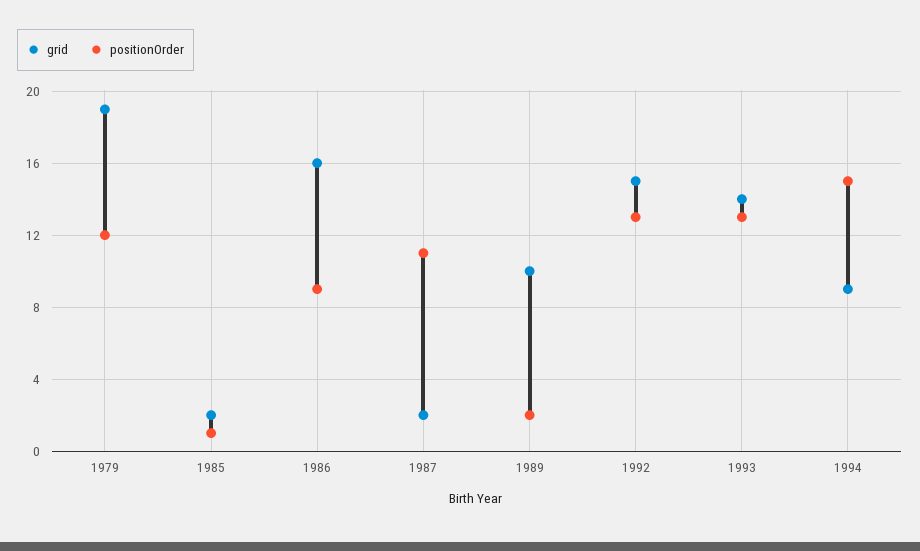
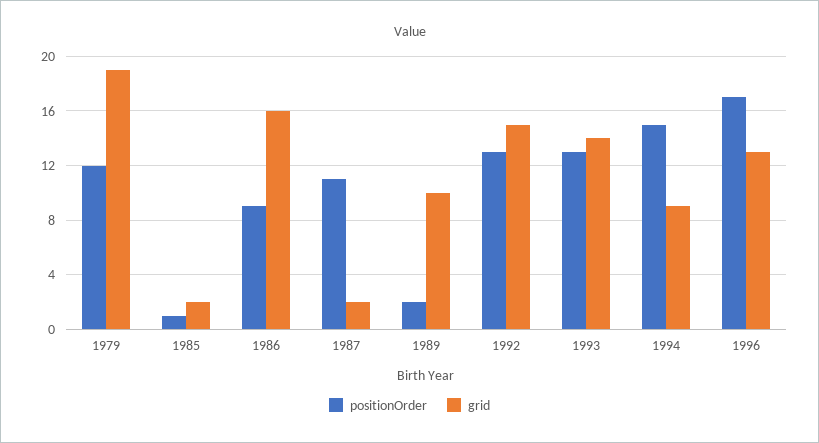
positionOrder, 1996: none -> 17
grid, 1996: none -> 13

